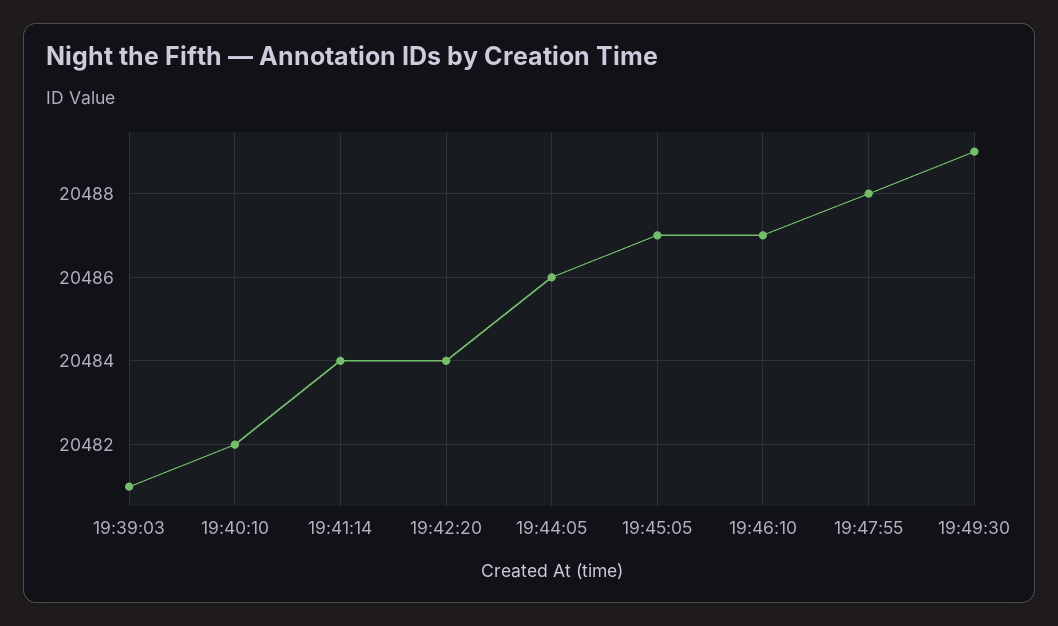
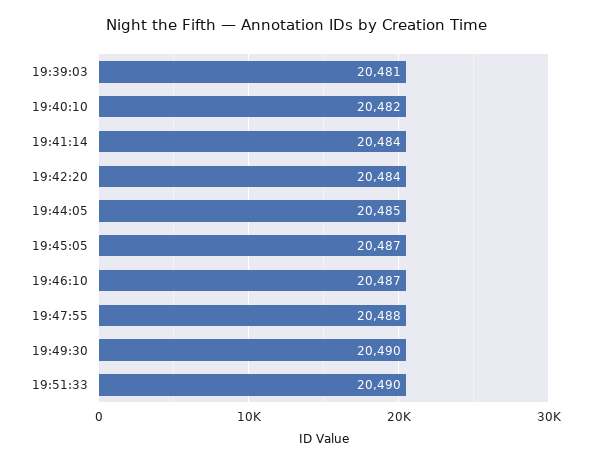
19:44:05: 20486 -> 20485
19:49:30: 20489 -> 20490
19:51:33: none -> 20490

